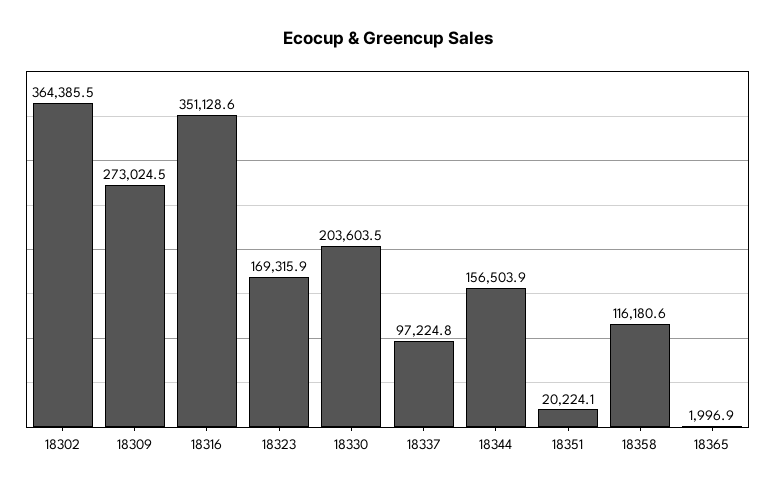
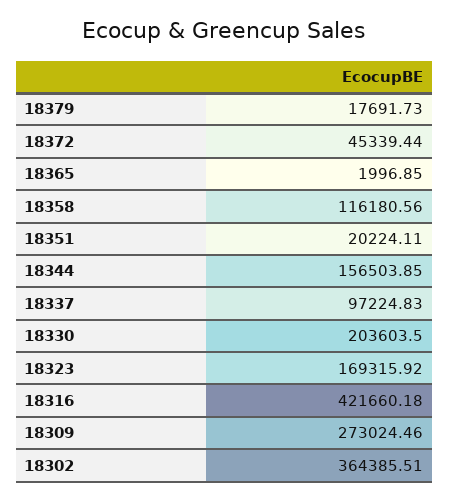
18316: 351128.6 -> 421660.18
18379: none -> 17691.73
18372: none -> 45339.44

